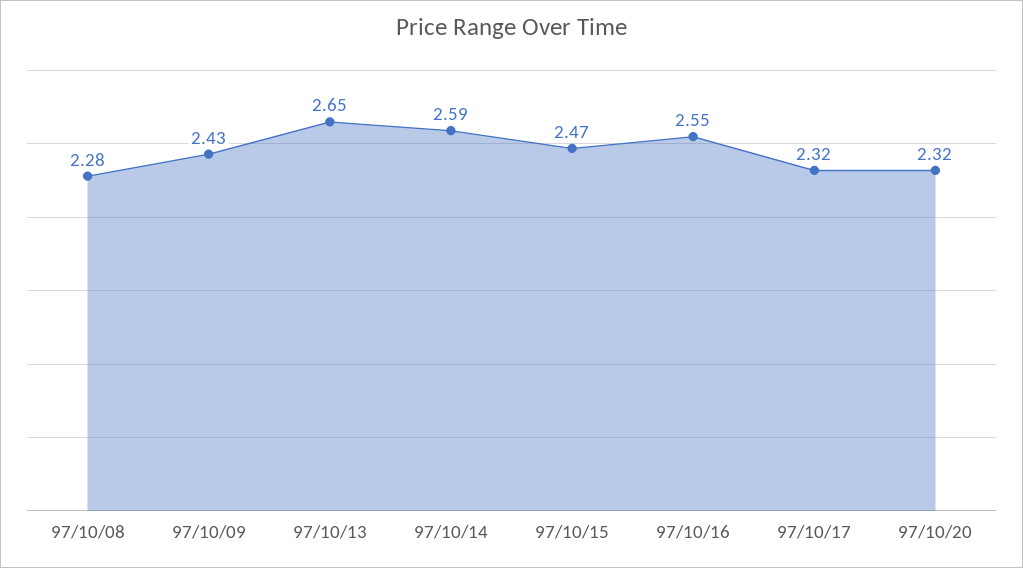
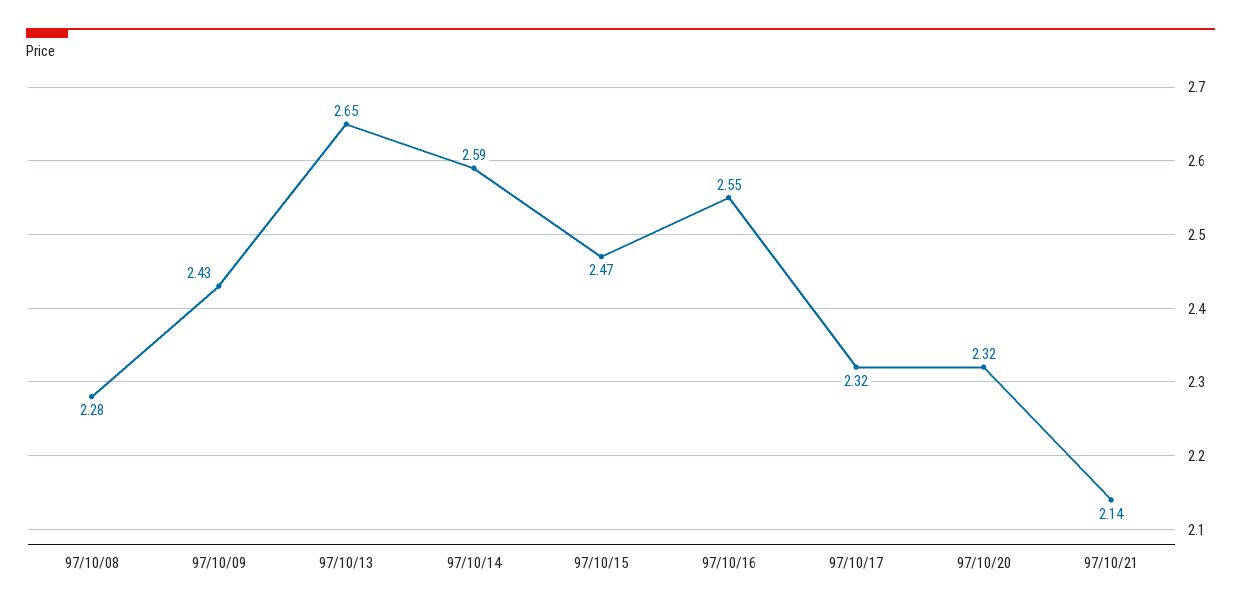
97/10/21: none -> 2.14

